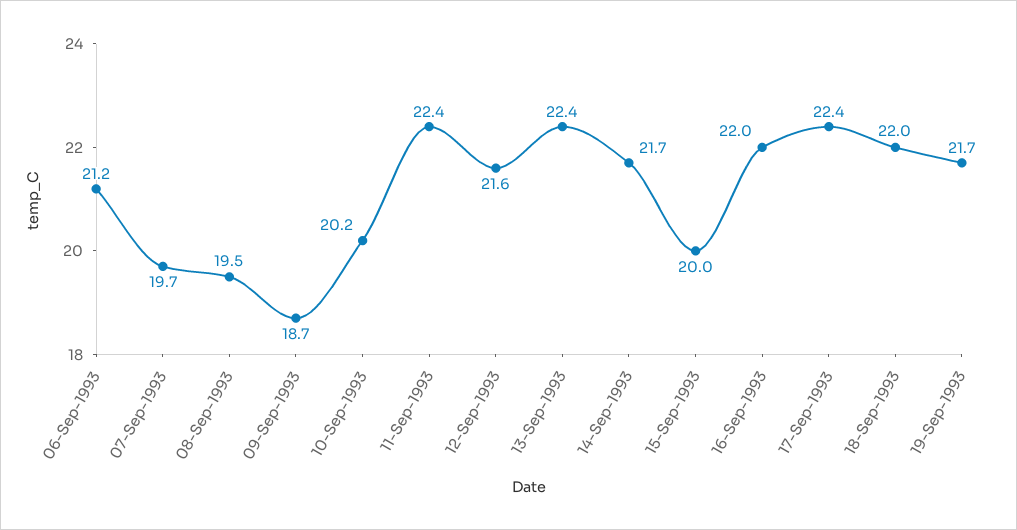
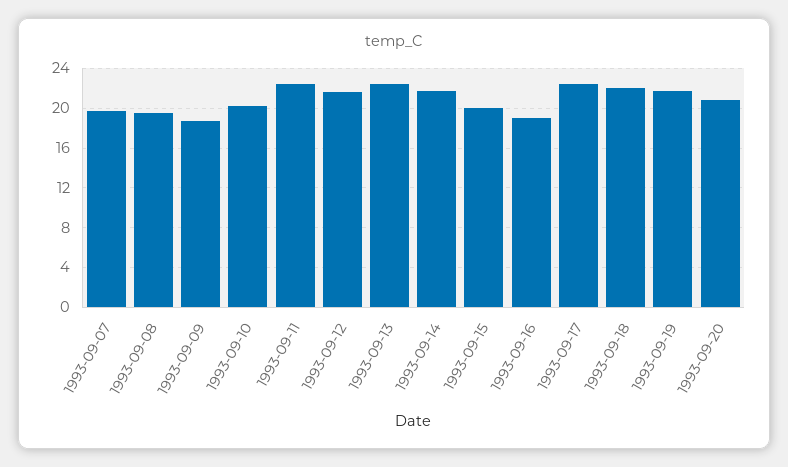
06-Sep-1993: 21.2 -> none
16-Sep-1993: 22 -> 19
1993-09-20: none -> 21

